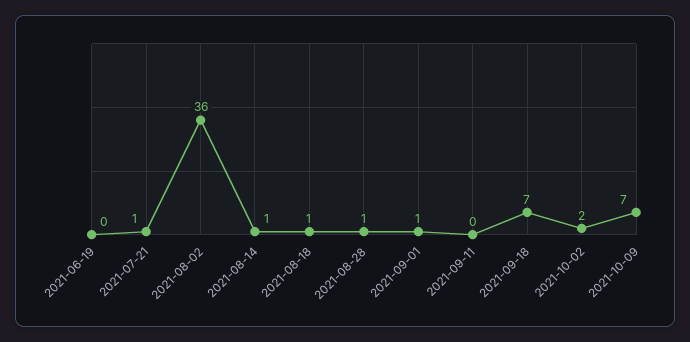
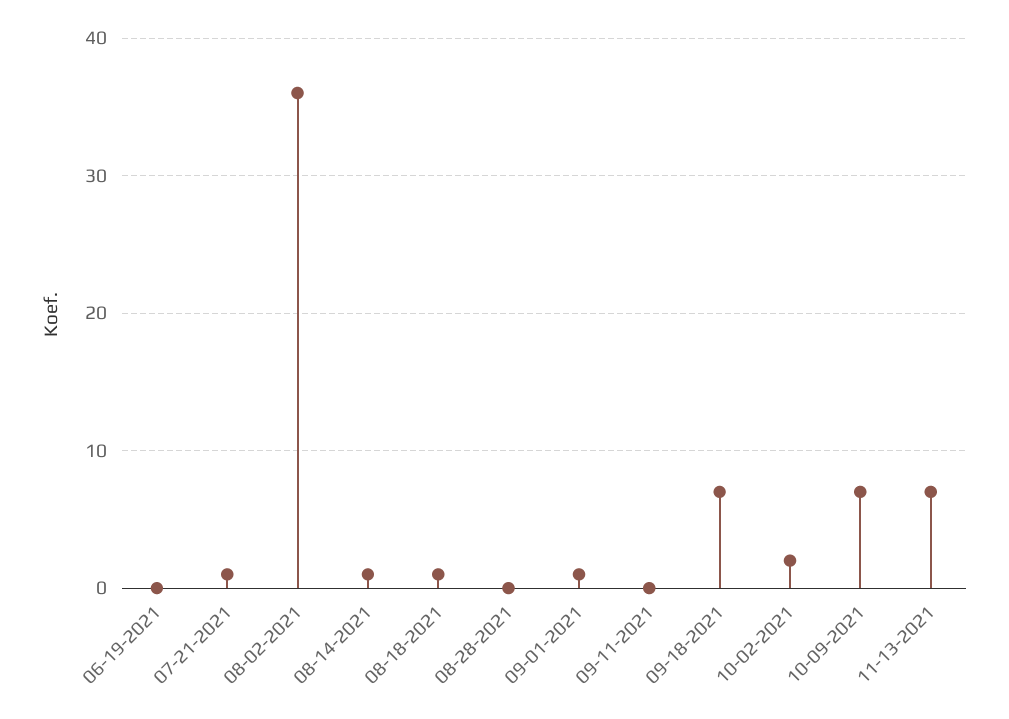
2021-08-28: 1 -> 0
11-13-2021: none -> 7

